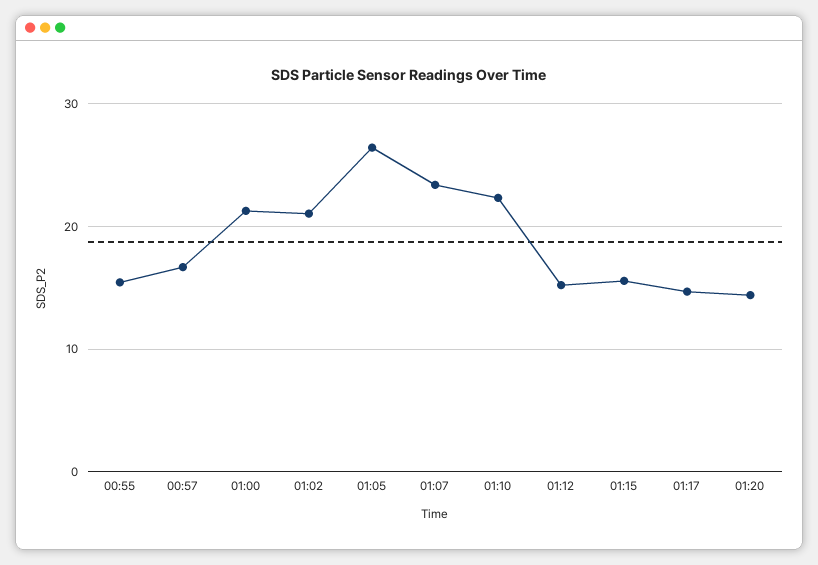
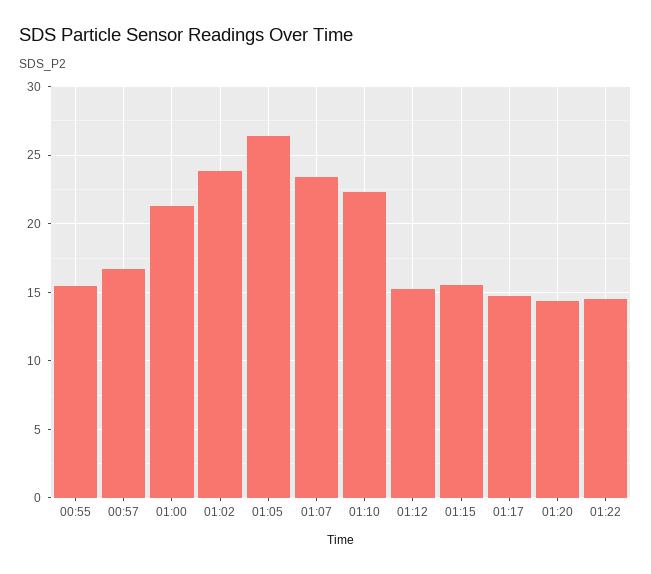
01:02: 21 -> 24
01:22: none -> 14.5

